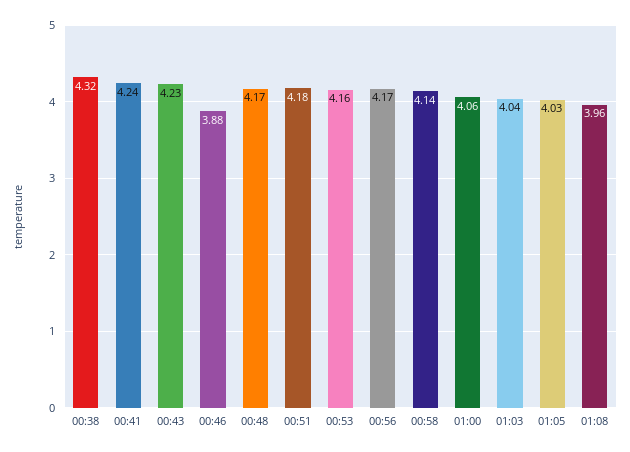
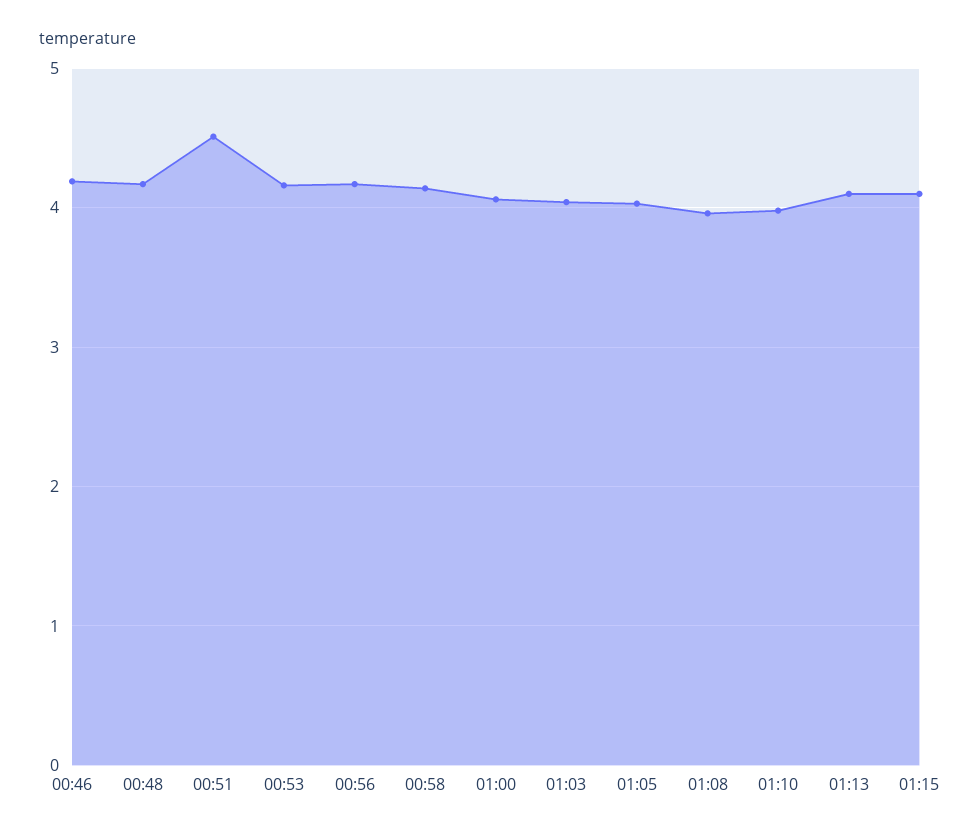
00:38: 4.32 -> none
00:41: 4.24 -> none
00:43: 4.23 -> none
00:46: 3.88 -> 4.2
00:51: 4.18 -> 4.5
01:10: none -> 4
01:13: none -> 4.1
01:15: none -> 4.1

